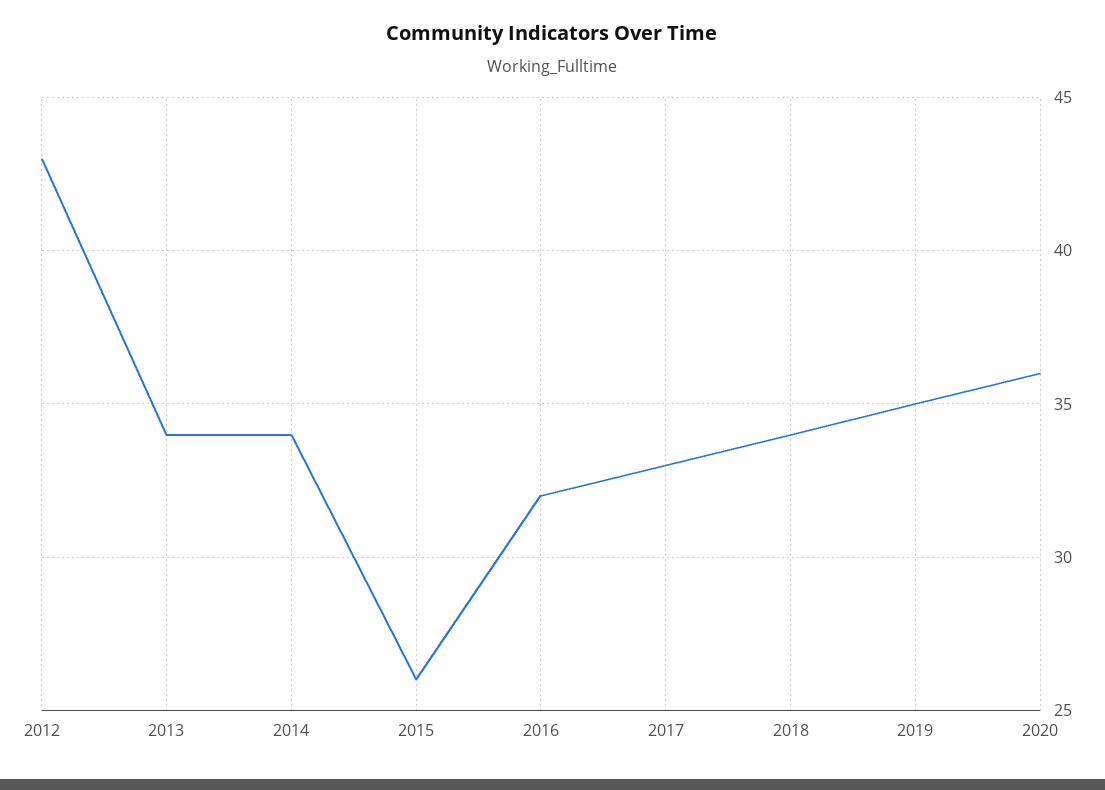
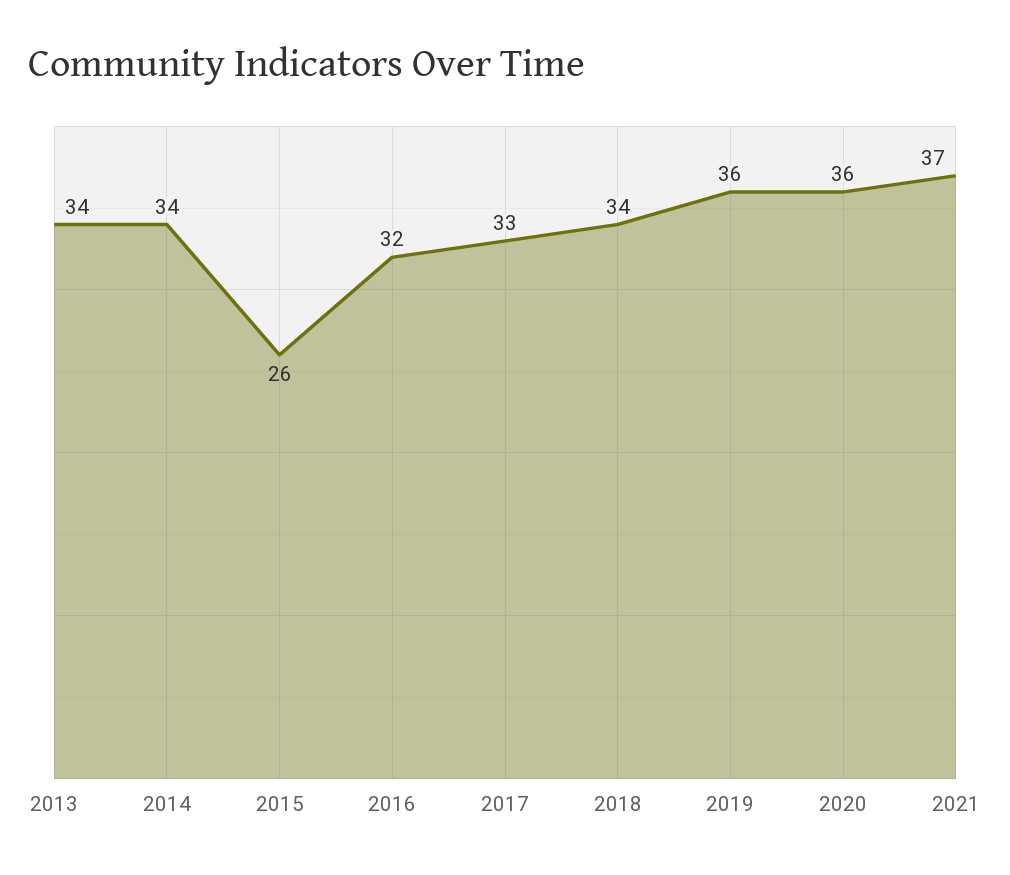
2012: 43 -> none
2019: 35 -> 36
2021: none -> 37

